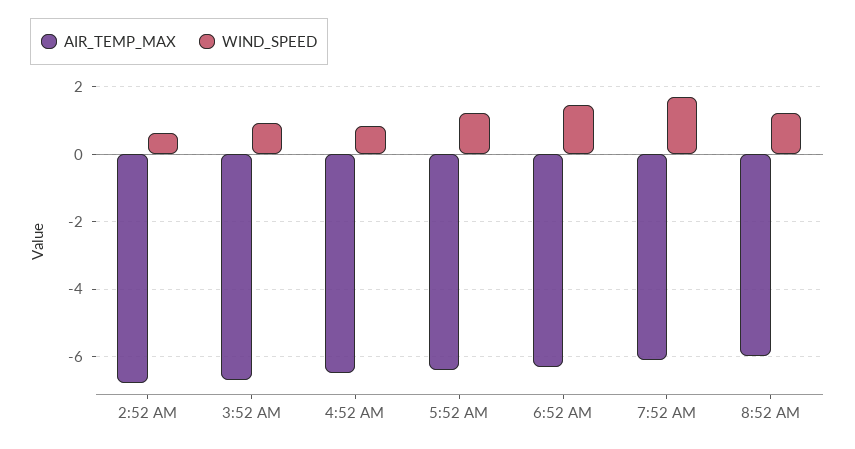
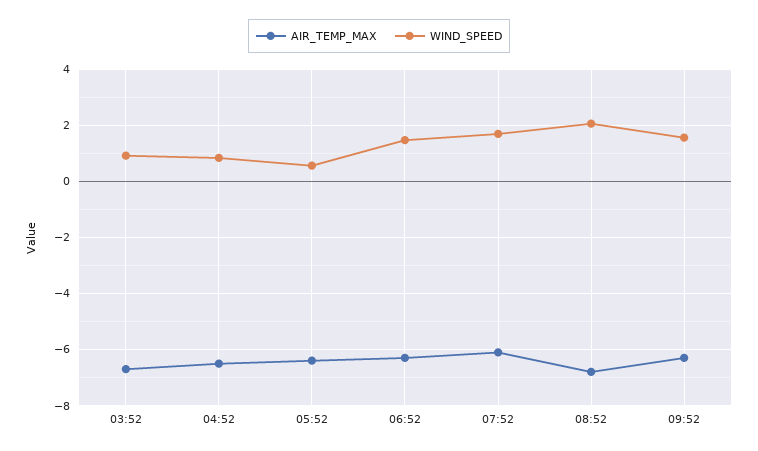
AIR_TEMP_MAX, 2:52 AM: -6.8 -> none
WIND_SPEED, 2:52 AM: 0.6 -> none
WIND_SPEED, 5:52 AM: 1.2 -> 0.5
AIR_TEMP_MAX, 8:52 AM: -6 -> -6.75
WIND_SPEED, 8:52 AM: 1.2 -> 2
AIR_TEMP_MAX, 09:52: none -> -6.25
WIND_SPEED, 09:52: none -> 1.5

